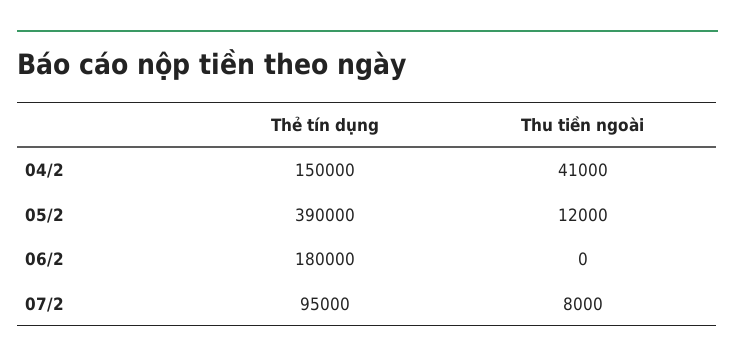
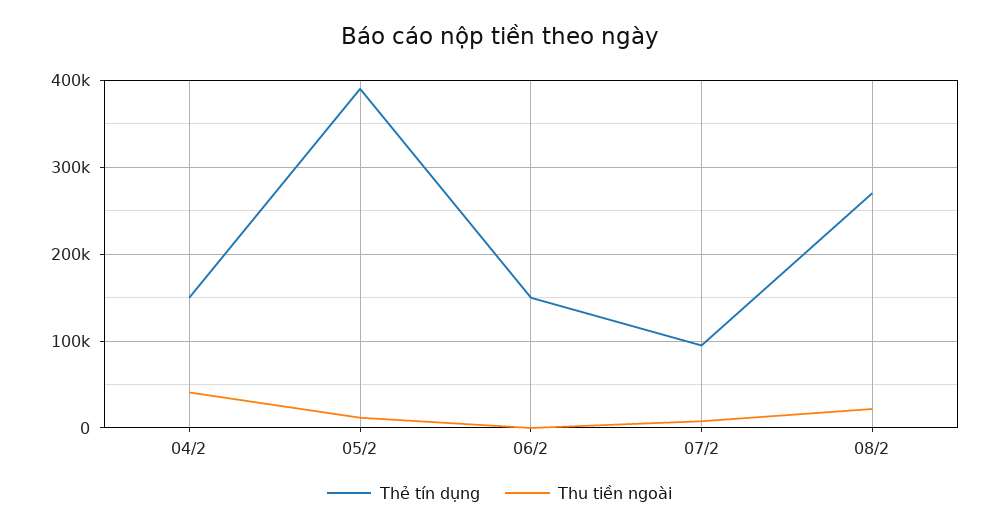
Thẻ tín dụng, 06/2: 180000 -> 150000
Thẻ tín dụng, 08/2: none -> 270000
Thu tiền ngoài, 08/2: none -> 20000

